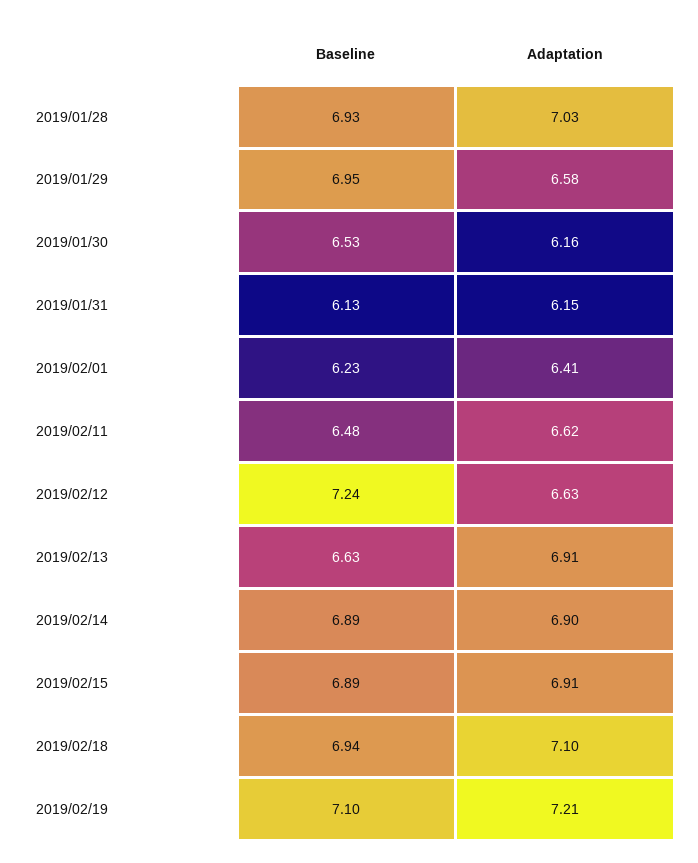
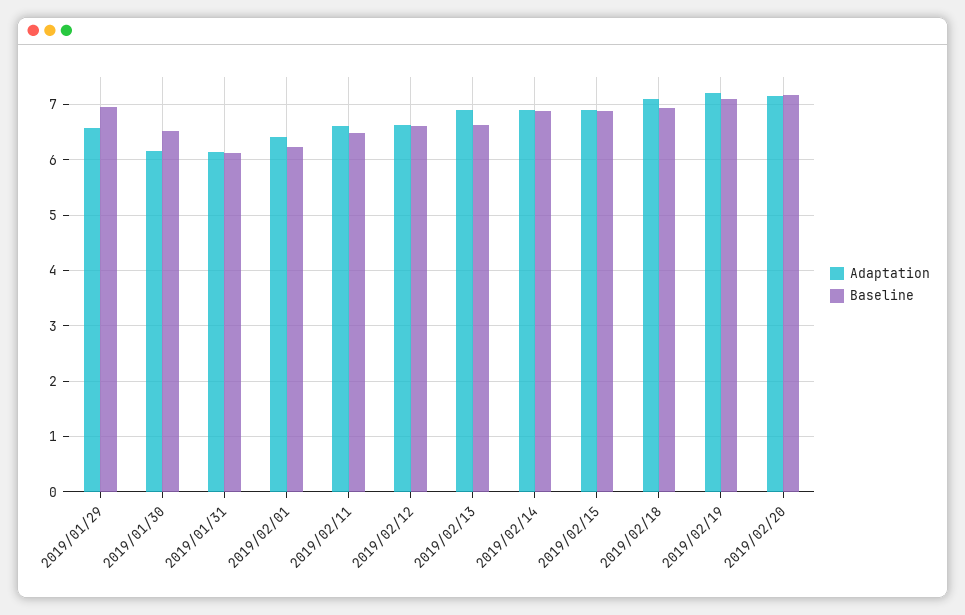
Baseline, 2019/01/28: 6.93 -> none
Adaptation, 2019/01/28: 7.03 -> none
Baseline, 2019/02/12: 7.24 -> 6.6
Adaptation, 2019/02/20: none -> 7.2
Baseline, 2019/02/20: none -> 7.2

